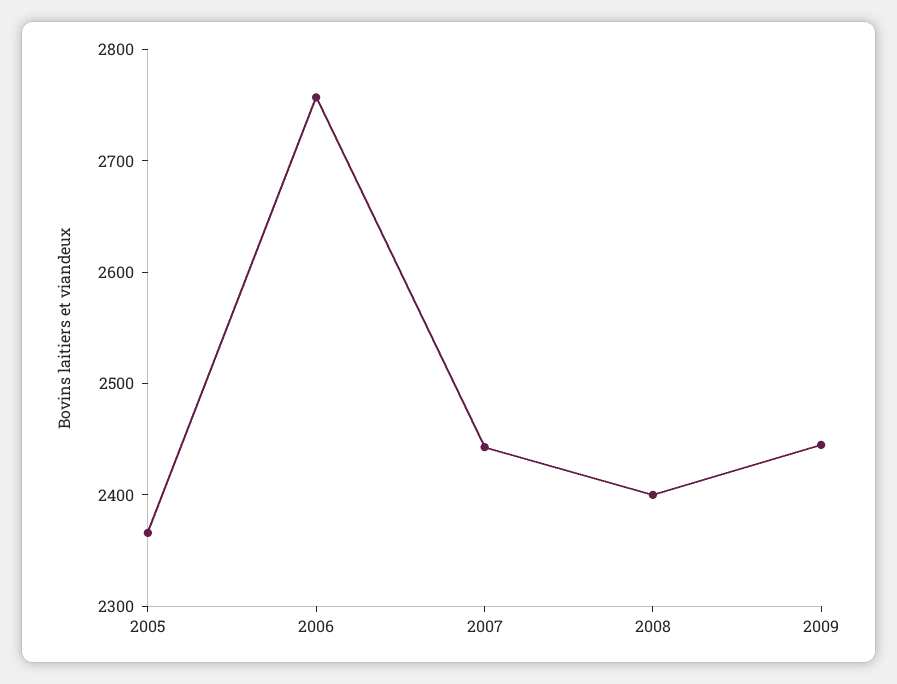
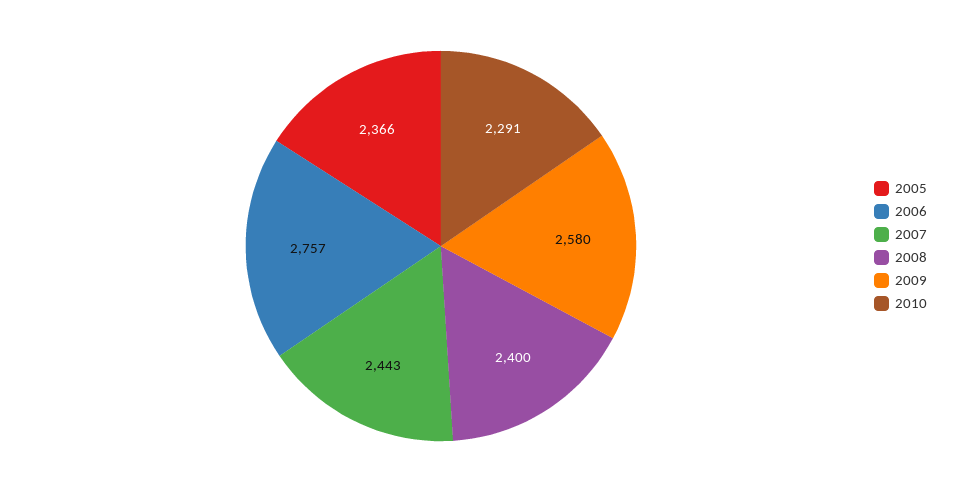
2009: 2440 -> 2580
2010: none -> 2291

